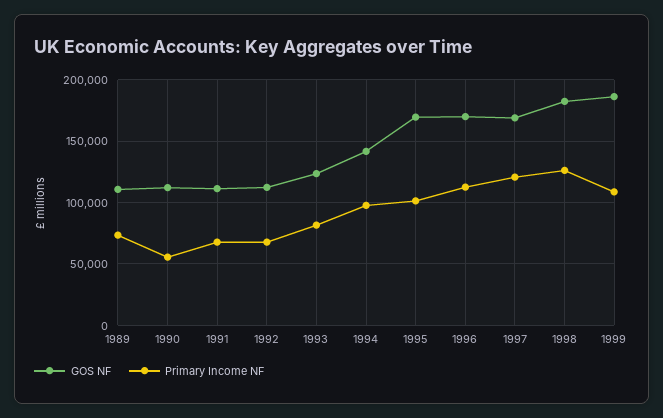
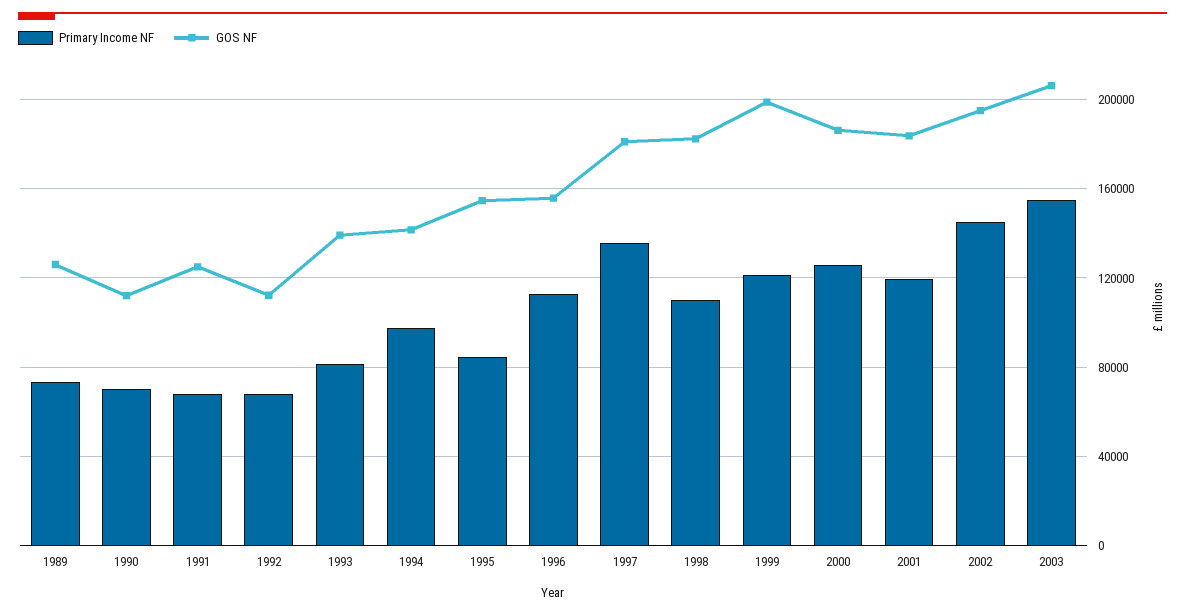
GOS NF, 1989: 110000 -> 125000
Primary Income NF, 1990: 55000 -> 70000
GOS NF, 1991: 110000 -> 125000
GOS NF, 1993: 125000 -> 140000
GOS NF, 1995: 170000 -> 155000
Primary Income NF, 1995: 100000 -> 85000
GOS NF, 1996: 170000 -> 155000
GOS NF, 1997: 170000 -> 180000
Primary Income NF, 1997: 120000 -> 135000
Primary Income NF, 1998: 125000 -> 110000
GOS NF, 1999: 185000 -> 200000
Primary Income NF, 1999: 110000 -> 120000
Primary Income NF, 2000: none -> 125000
GOS NF, 2000: none -> 185000
Primary Income NF, 2001: none -> 120000
GOS NF, 2001: none -> 185000
Primary Income NF, 2002: none -> 145000
GOS NF, 2002: none -> 195000
Primary Income NF, 2003: none -> 155000
GOS NF, 2003: none -> 205000

